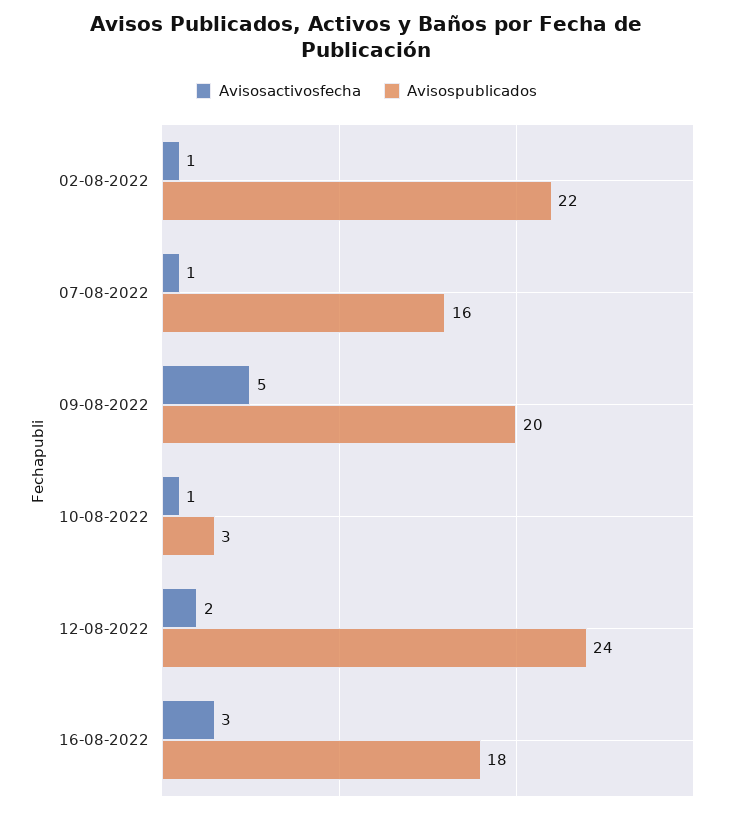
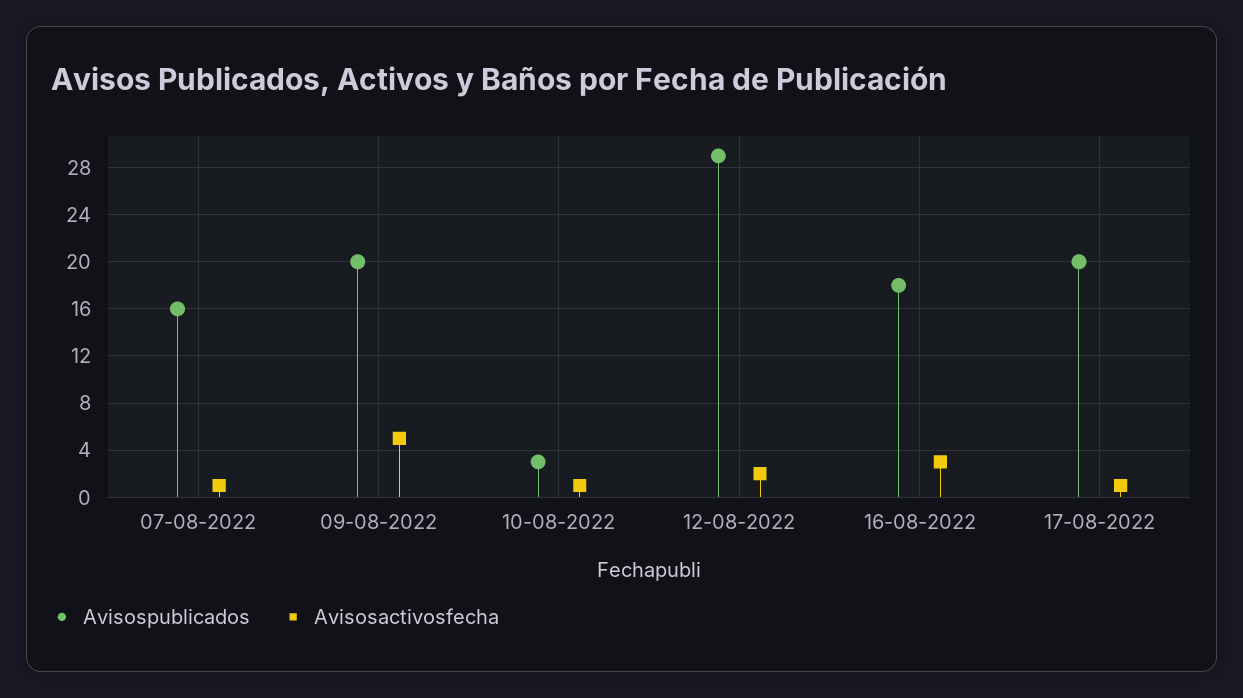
Avisosactivosfecha, 02-08-2022: 1 -> none
Avisospublicados, 02-08-2022: 22 -> none
Avisospublicados, 12-08-2022: 24 -> 29
Avisospublicados, 17-08-2022: none -> 20
Avisosactivosfecha, 17-08-2022: none -> 1

